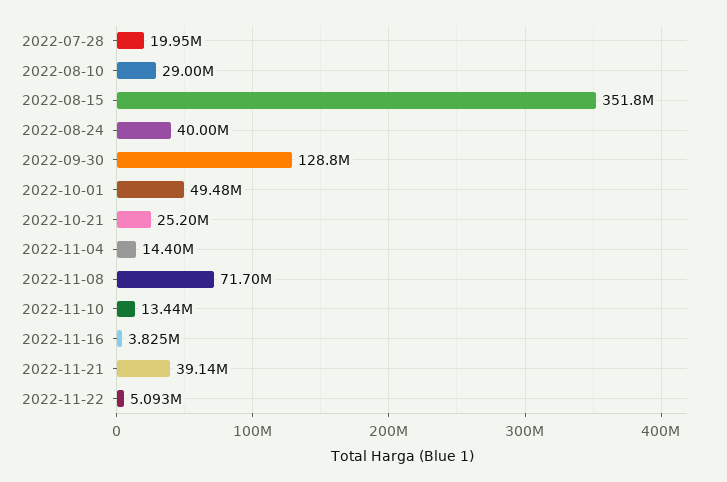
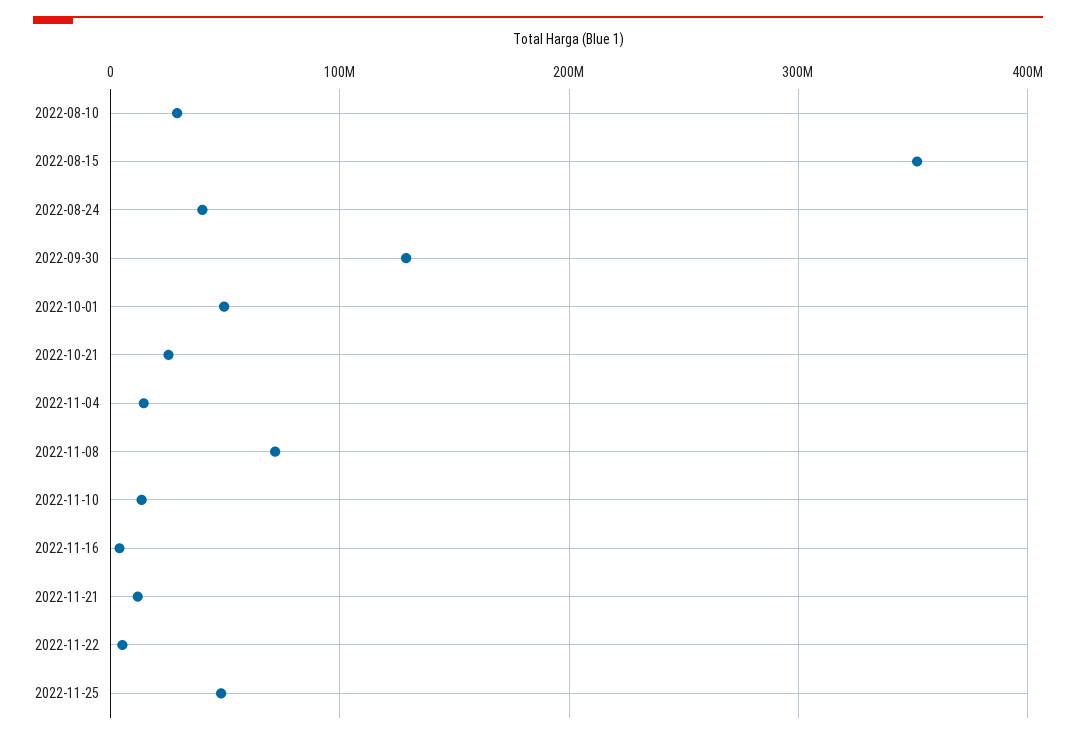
2022-07-28: 19950000 -> none
2022-11-21: 39140000 -> 10000000
2022-11-25: none -> 50000000

